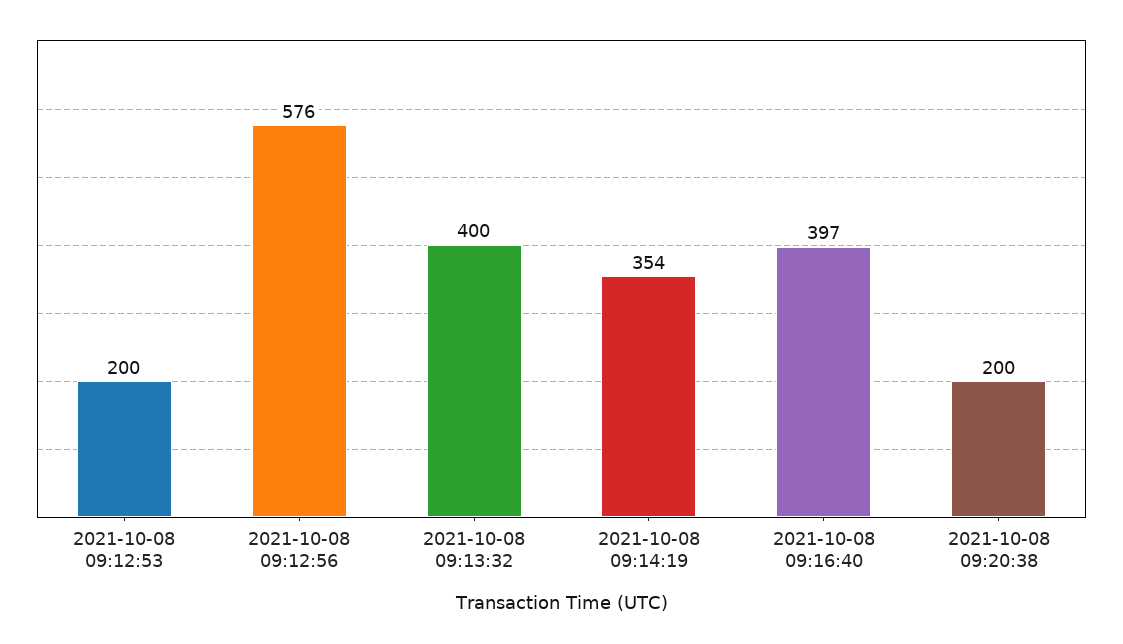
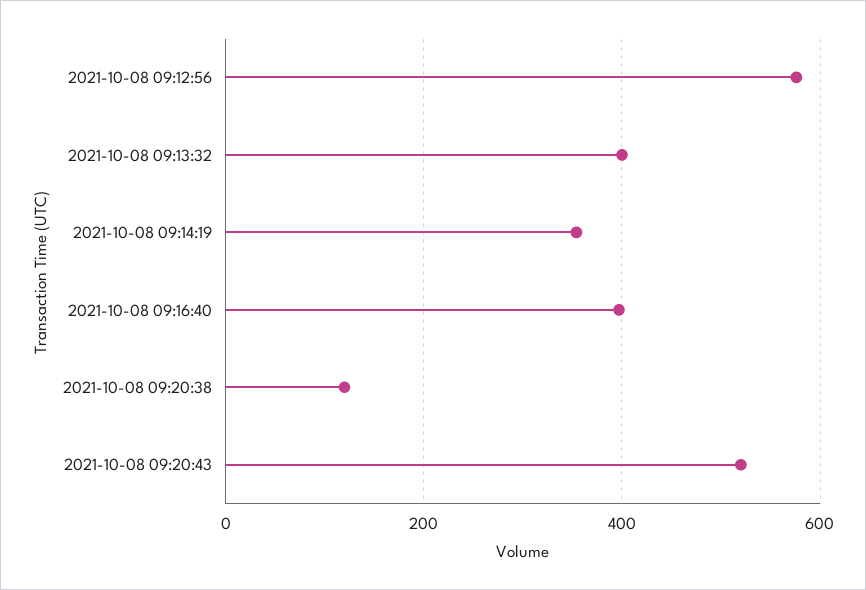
2021-10-08 09:12:53: 200 -> none
2021-10-08 09:20:38: 200 -> 120
2021-10-08 09:20:43: none -> 520

